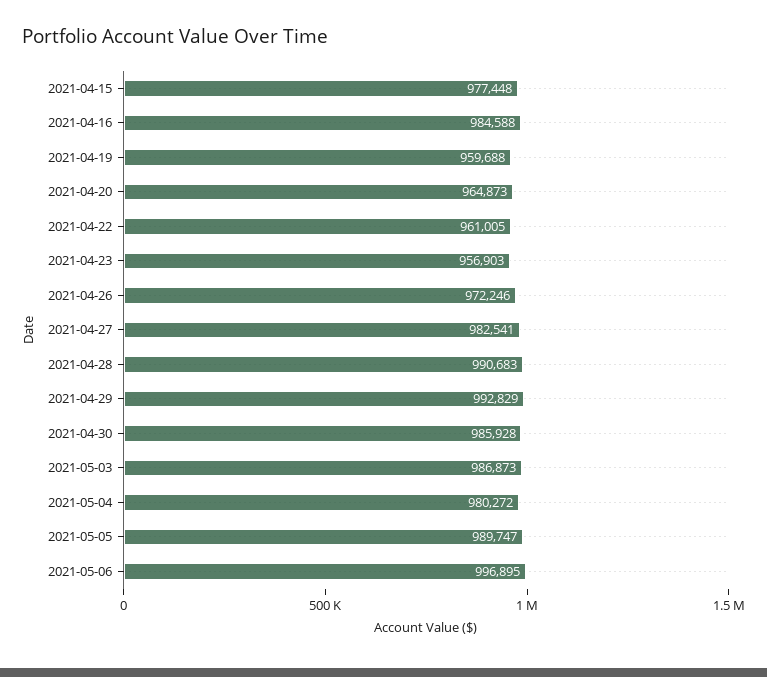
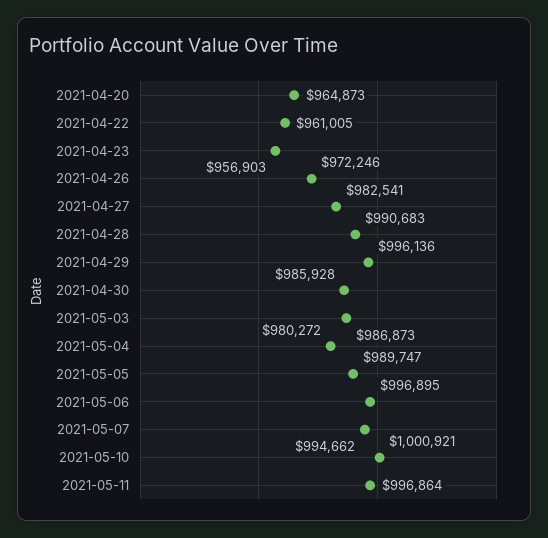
2021-04-15: 977448 -> none
2021-04-16: 984588 -> none
2021-04-19: 959688 -> none
2021-04-29: 992829 -> 996136
2021-05-07: none -> 994662
2021-05-10: none -> 1000921
2021-05-11: none -> 996864

